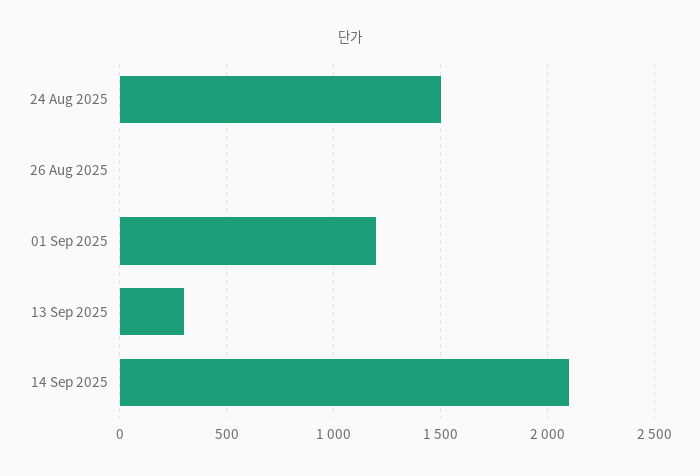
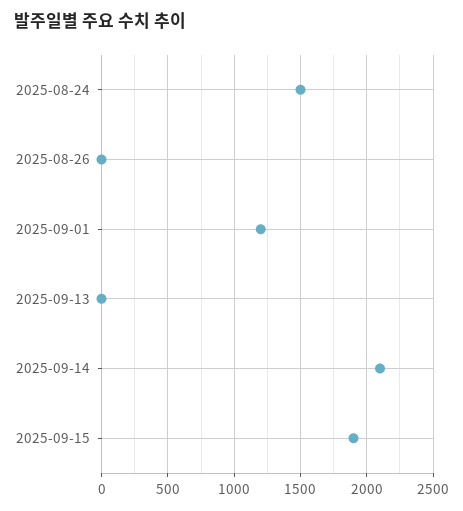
13 Sep 2025: 300 -> 0
2025-09-15: none -> 1900

